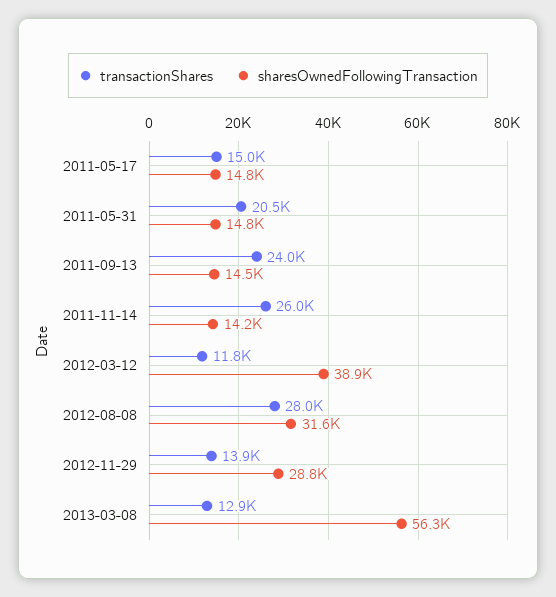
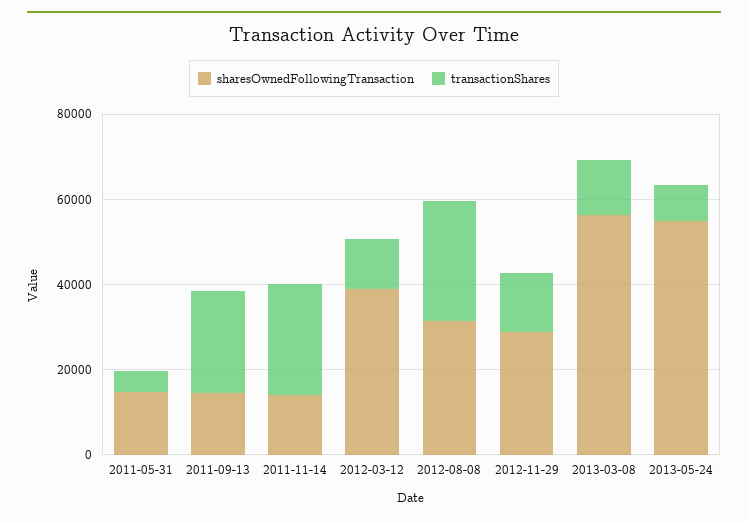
transactionShares, 2011-05-17: 15000 -> none
sharesOwnedFollowingTransaction, 2011-05-17: 14800 -> none
transactionShares, 2011-05-31: 20500 -> 5000
sharesOwnedFollowingTransaction, 2013-05-24: none -> 55000
transactionShares, 2013-05-24: none -> 10000

